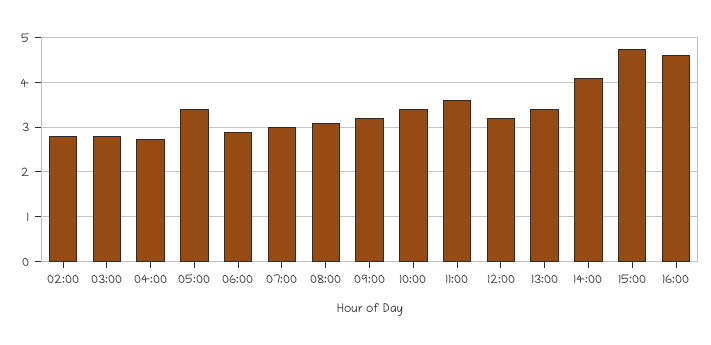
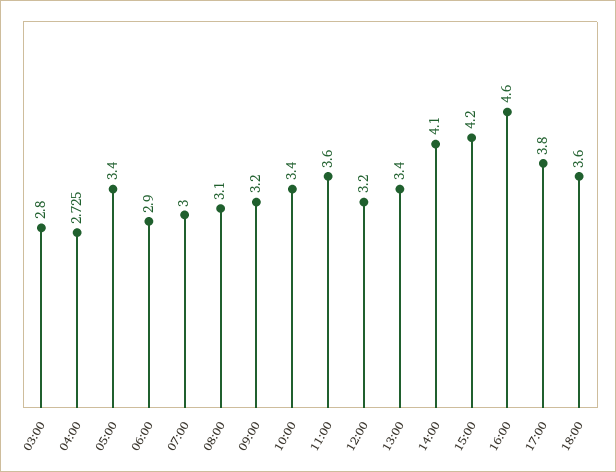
02:00: 2.8 -> none
15:00: 4.8 -> 4.2
17:00: none -> 3.8
18:00: none -> 3.6

